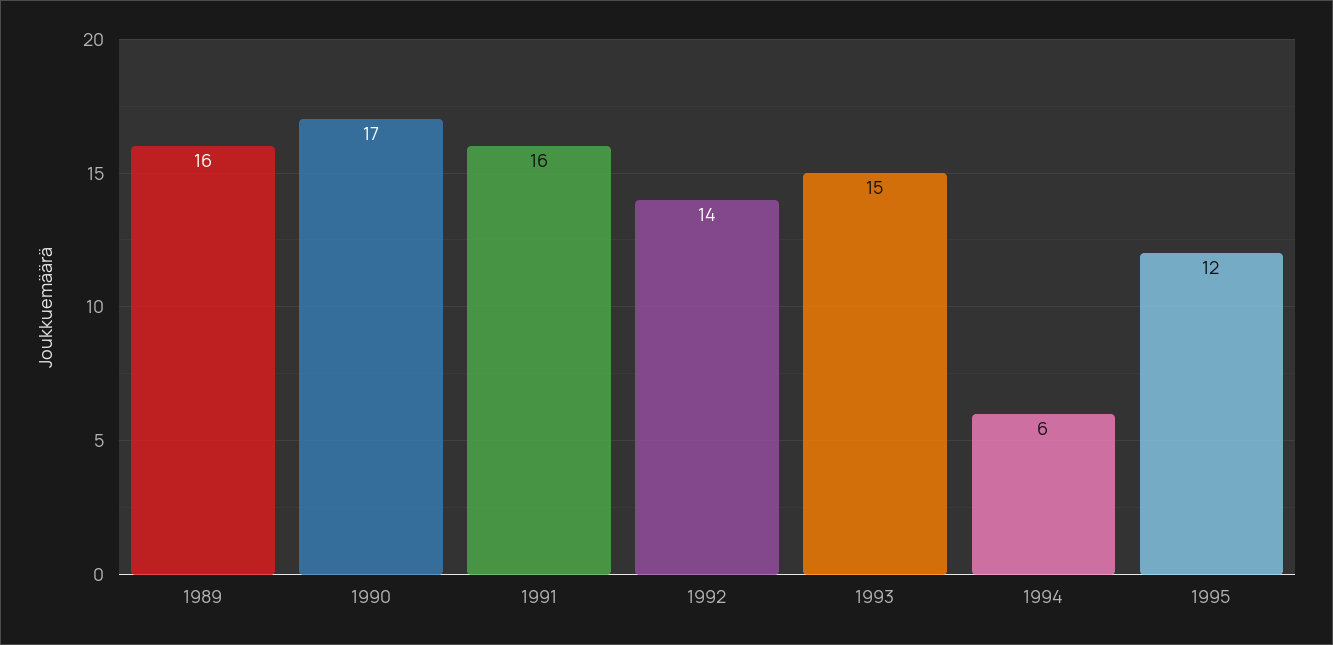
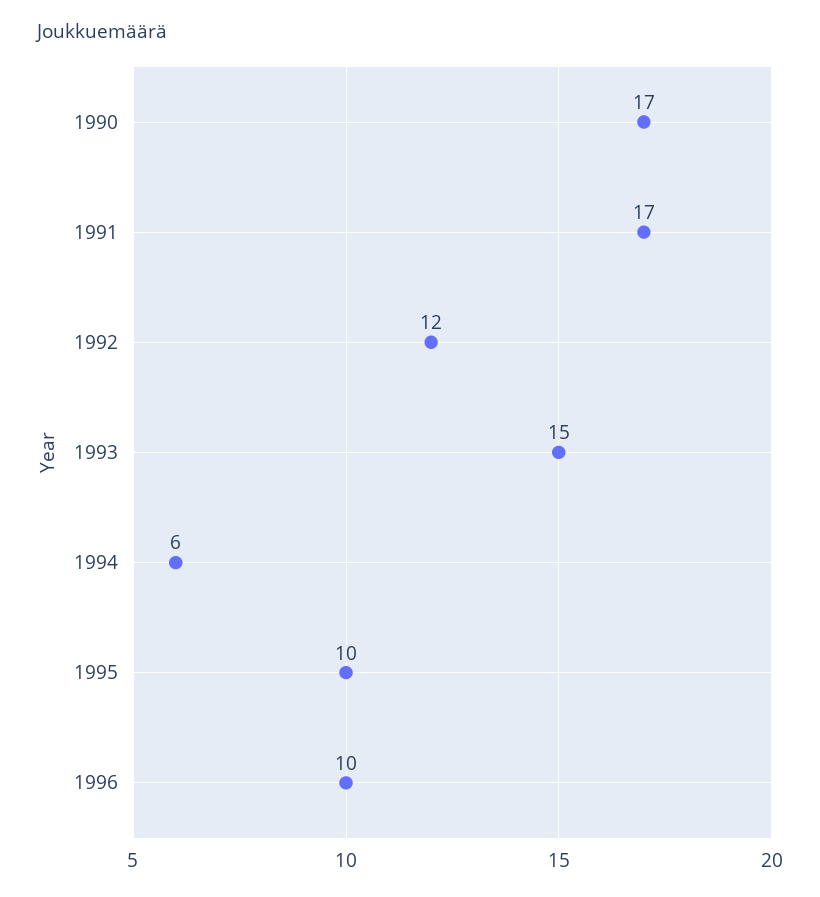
1989: 16 -> none
1991: 16 -> 17
1992: 14 -> 12
1995: 12 -> 10
1996: none -> 10

